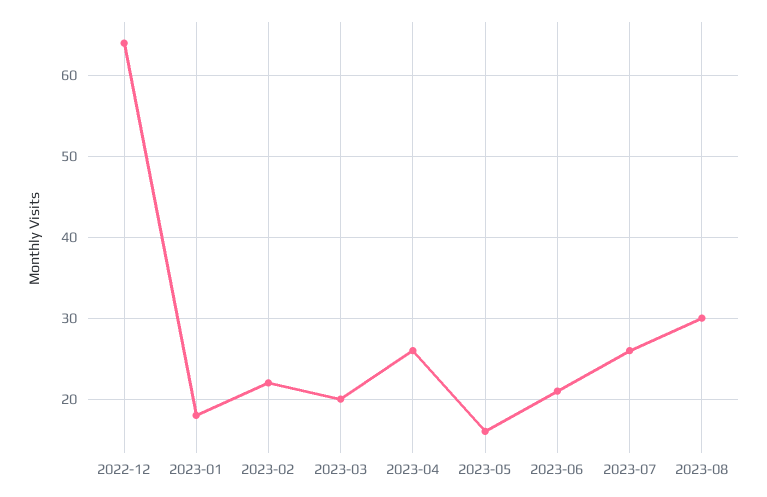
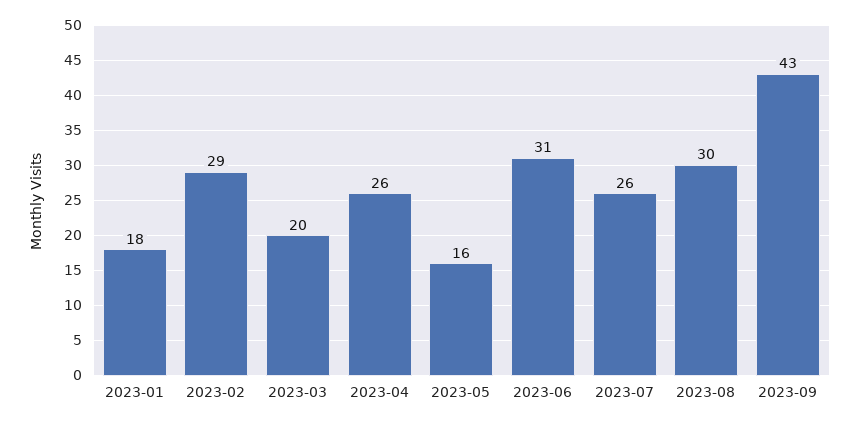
2022-12: 64 -> none
2023-02: 22 -> 29
2023-06: 21 -> 31
2023-09: none -> 43

